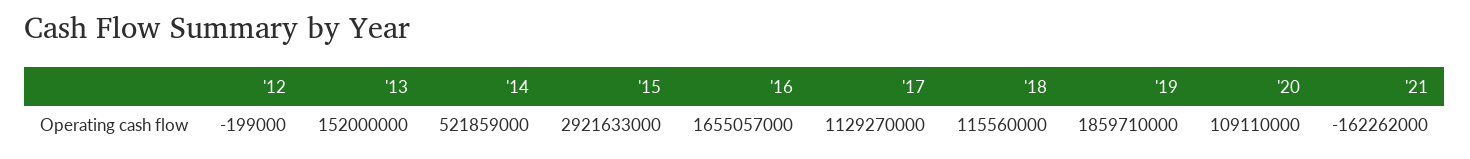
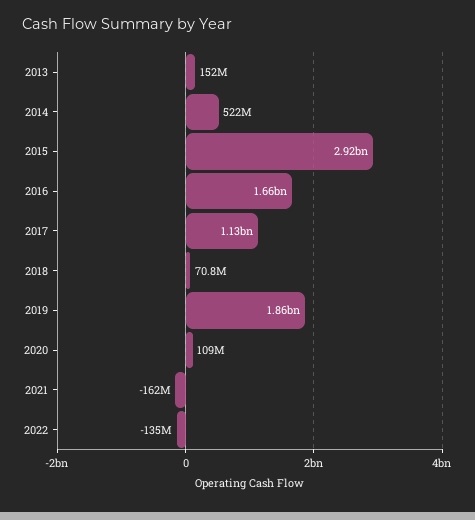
'12: -199000 -> none
'18: 115560000 -> 70800000
2022: none -> -135000000

